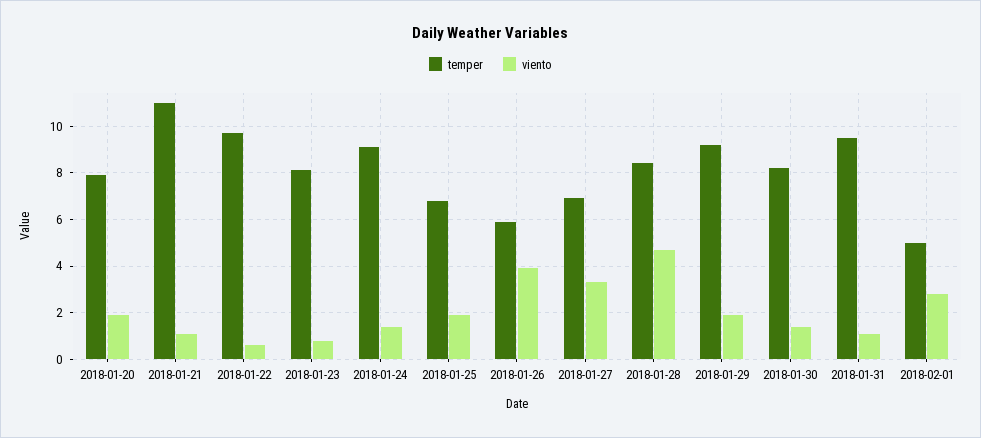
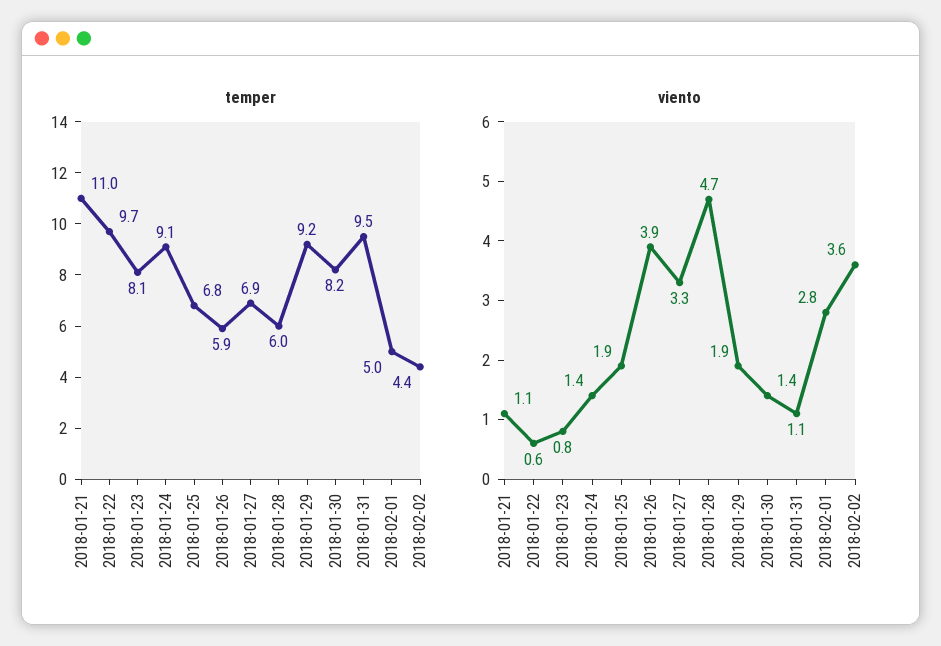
temper, 2018-01-20: 8 -> none
viento, 2018-01-20: 2 -> none
temper, 2018-01-28: 8.5 -> 6
temper, 2018-02-02: none -> 4.4
viento, 2018-02-02: none -> 3.6

